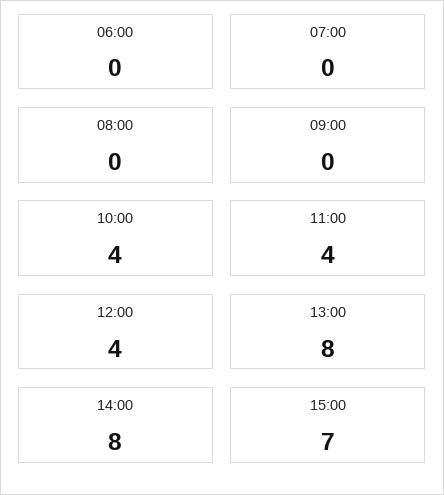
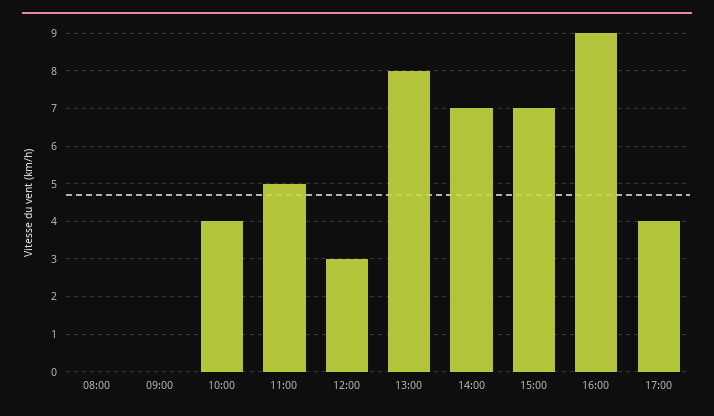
06:00: 0 -> none
07:00: 0 -> none
11:00: 4 -> 5
12:00: 4 -> 3
14:00: 8 -> 7
16:00: none -> 9
17:00: none -> 4

